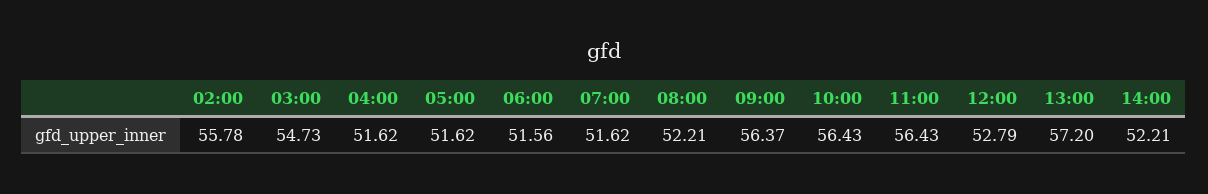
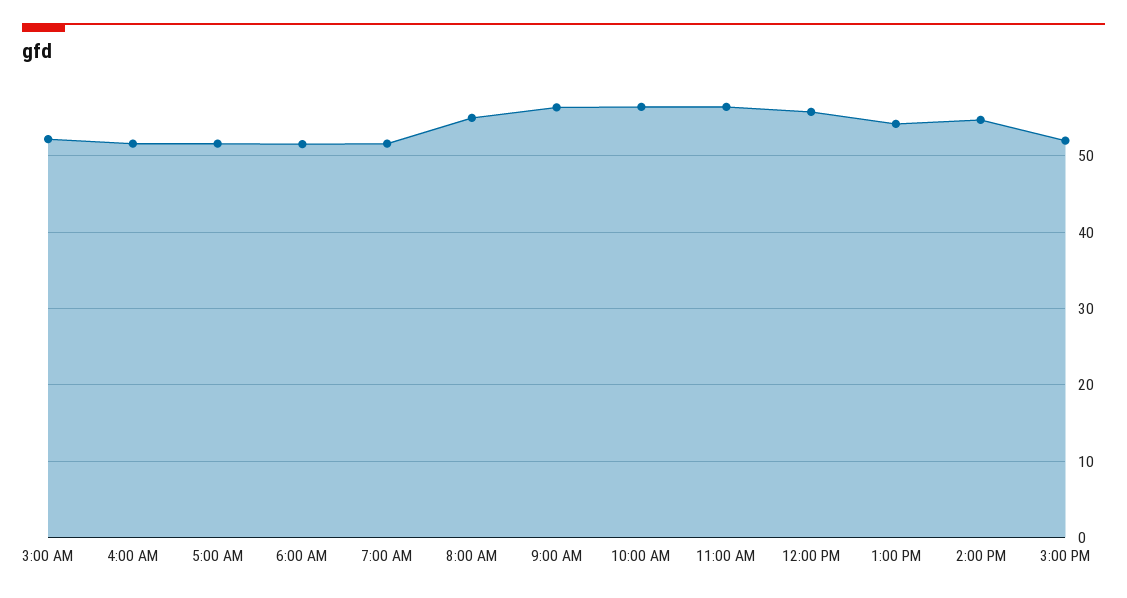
02:00: 55.78 -> none
03:00: 54.73 -> 52
08:00: 52.21 -> 55
12:00: 52.79 -> 56
13:00: 57.2 -> 54
14:00: 52.21 -> 55
3:00 PM: none -> 52

